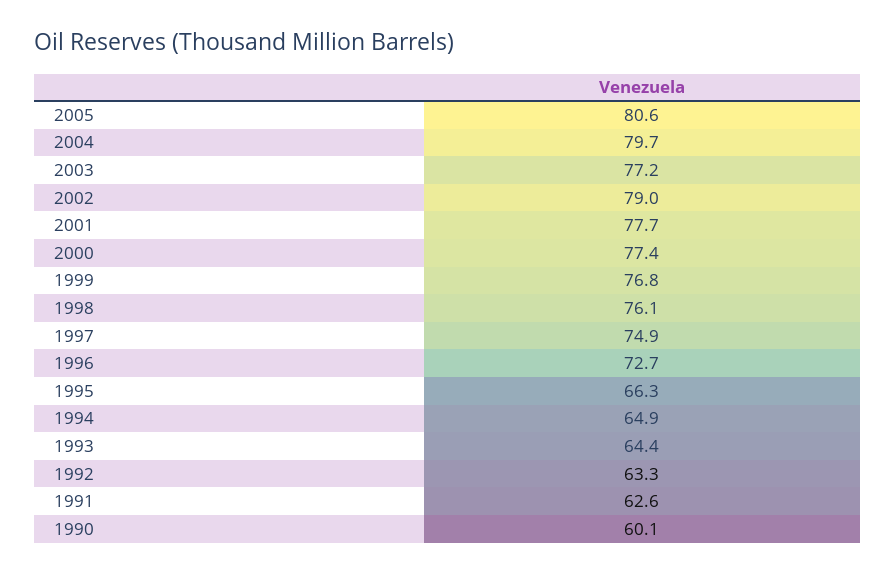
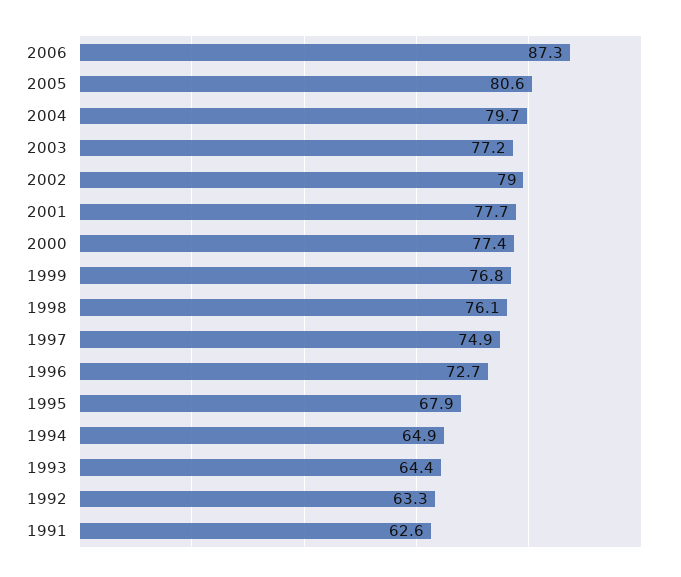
1995: 66.3 -> 67.9
1990: 60.1 -> none
2006: none -> 87.3

